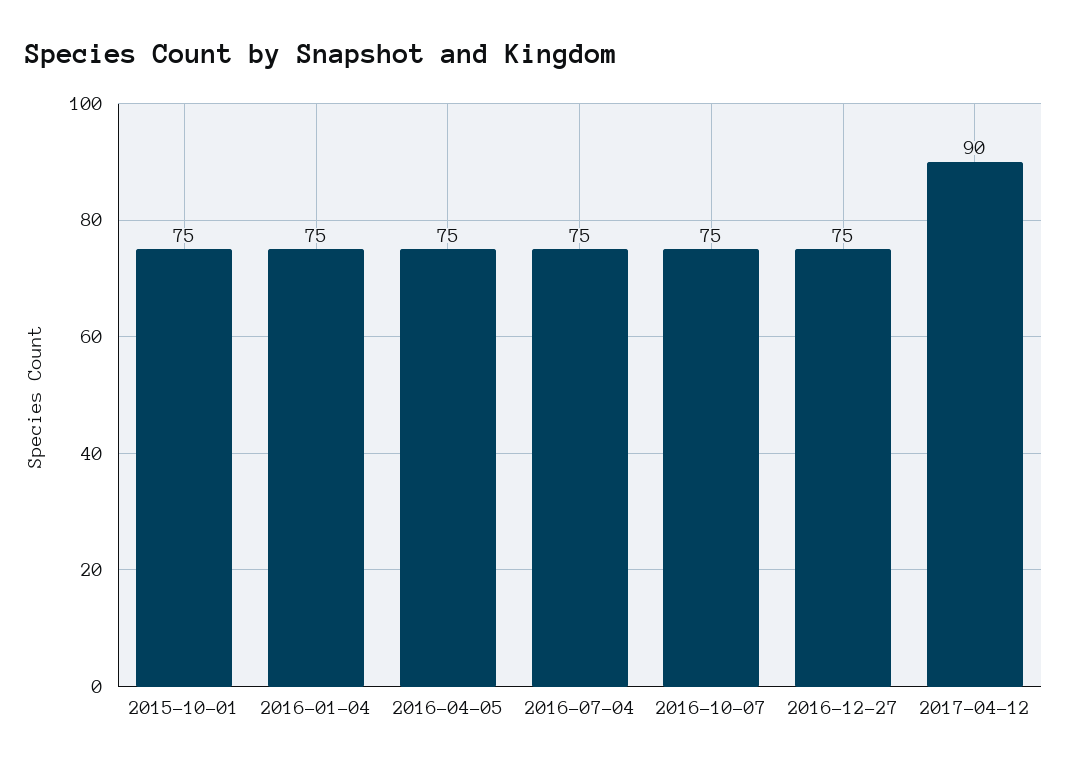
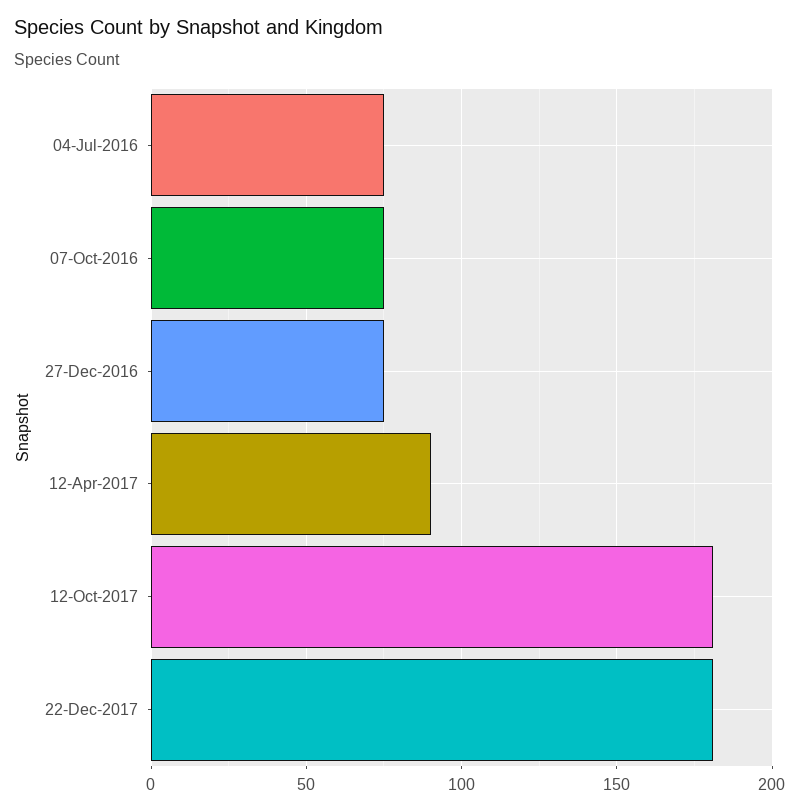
2015-10-01: 75 -> none
2016-01-04: 75 -> none
2016-04-05: 75 -> none
12-Oct-2017: none -> 180
22-Dec-2017: none -> 180

